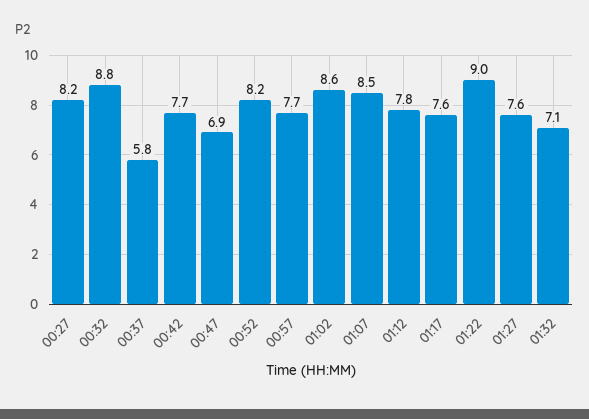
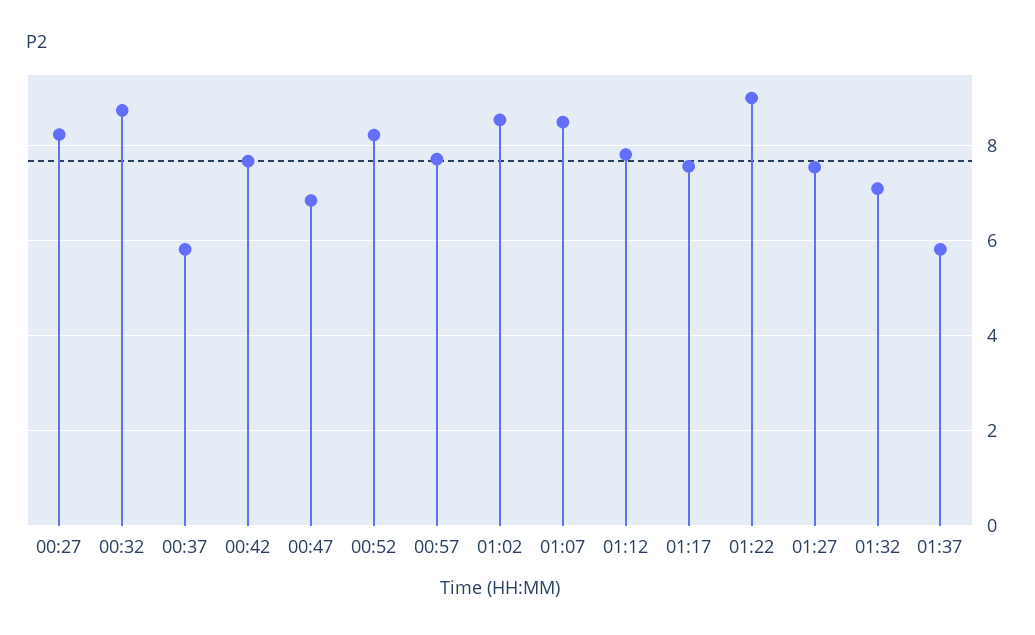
01:37: none -> 5.8

